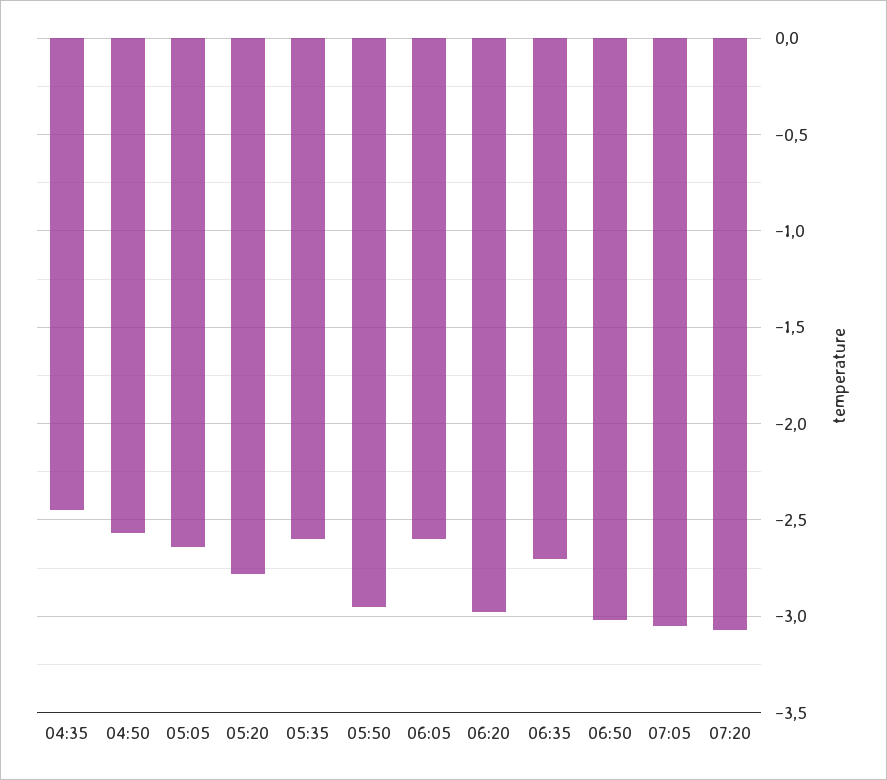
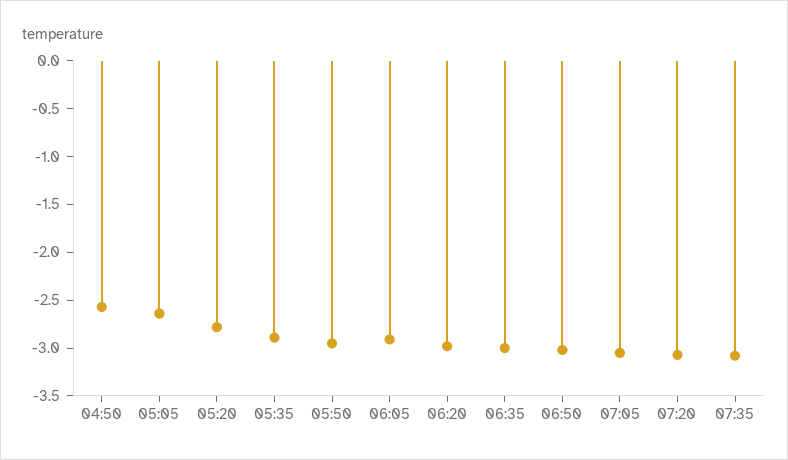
04:35: -2.45 -> none
05:35: -2.6 -> -2.9
06:05: -2.6 -> -2.9
06:35: -2.7 -> -3
07:35: none -> -3.1

